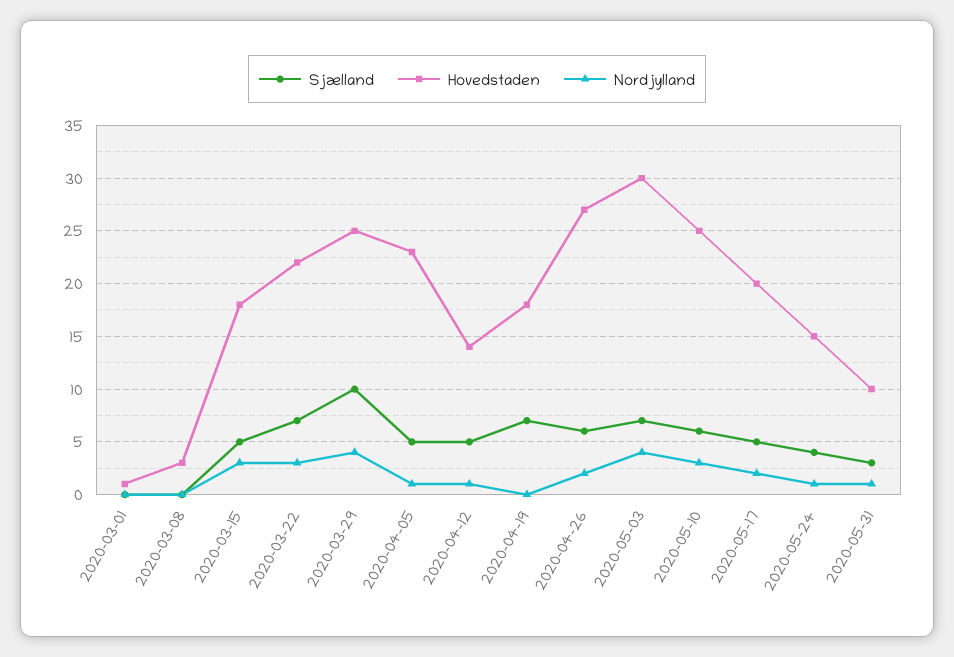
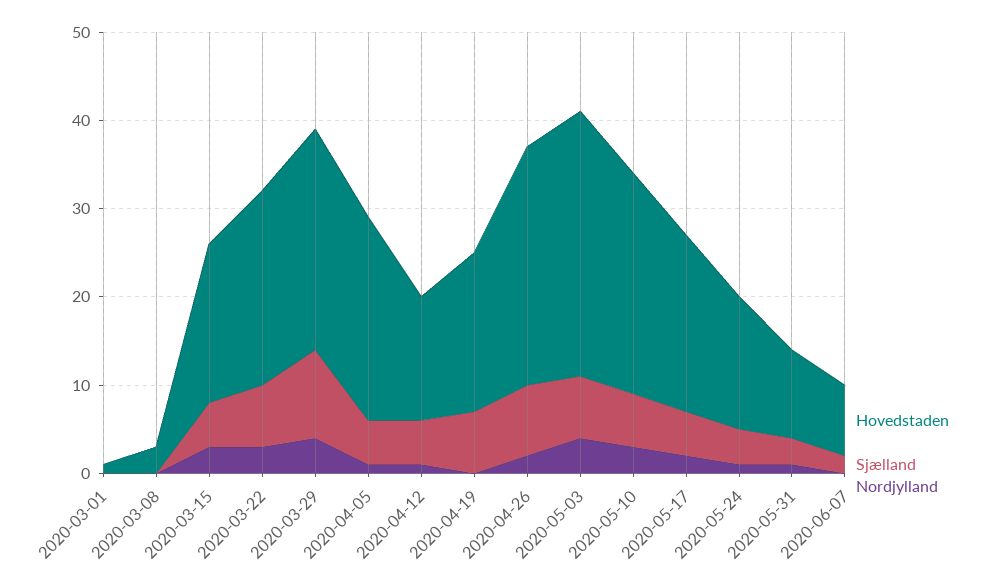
Sjælland, 2020-04-26: 6 -> 8
Hovedstaden, 2020-06-07: none -> 8
Sjælland, 2020-06-07: none -> 2
Nordjylland, 2020-06-07: none -> 0

